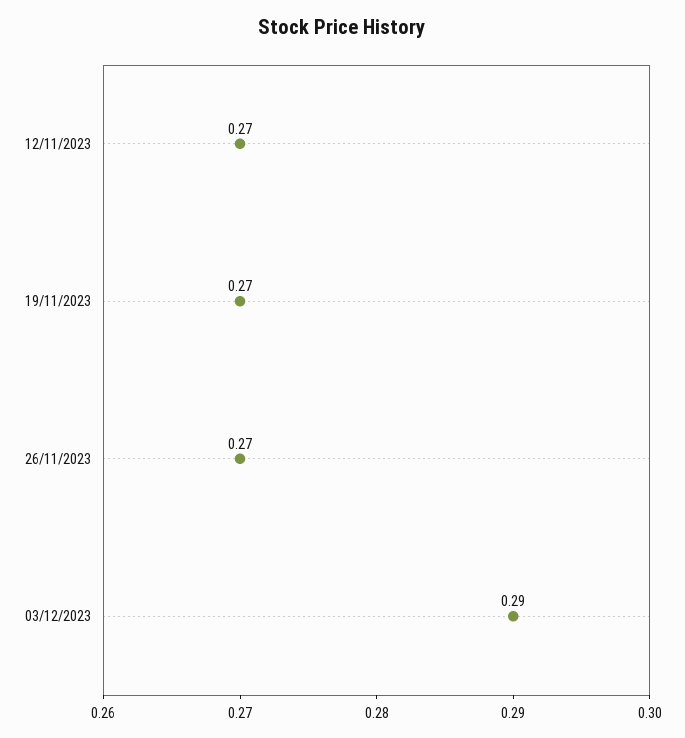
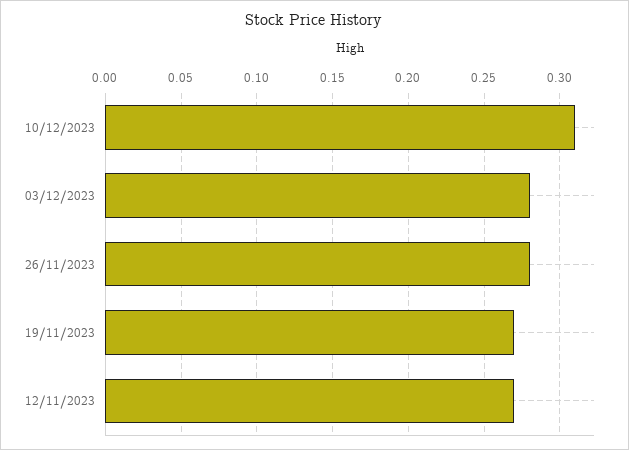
26/11/2023: 0.27 -> 0.28
03/12/2023: 0.29 -> 0.28
10/12/2023: none -> 0.31

